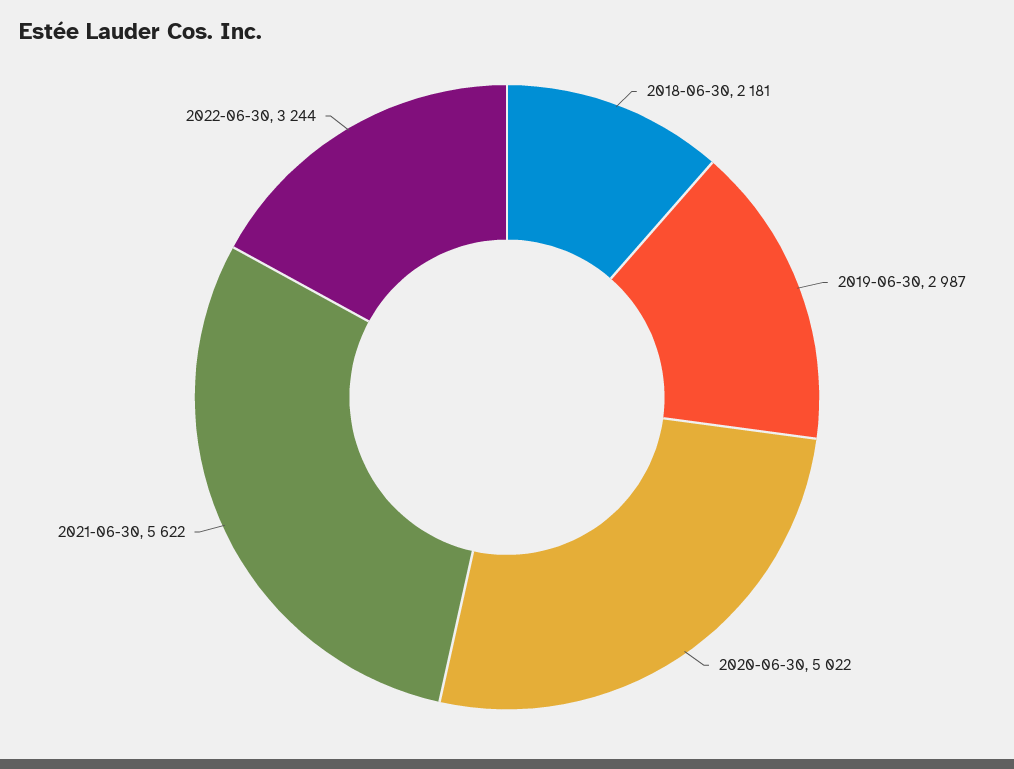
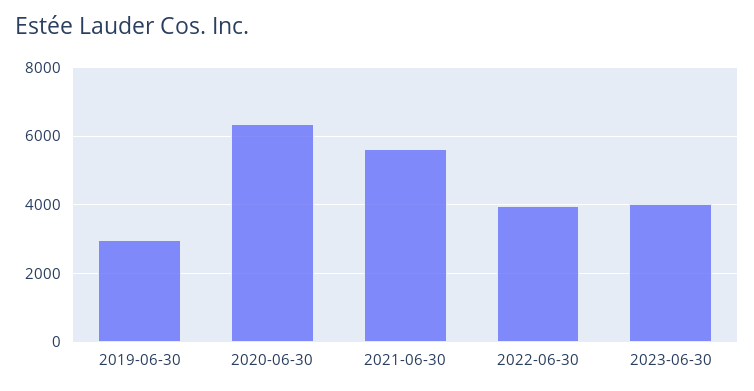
2018-06-30: 2181 -> none
2020-06-30: 5022 -> 6400
2022-06-30: 3244 -> 4000
2023-06-30: none -> 4000

